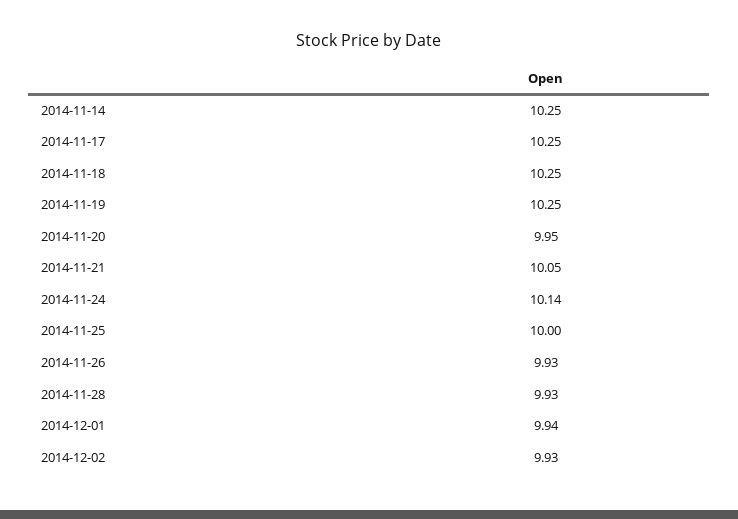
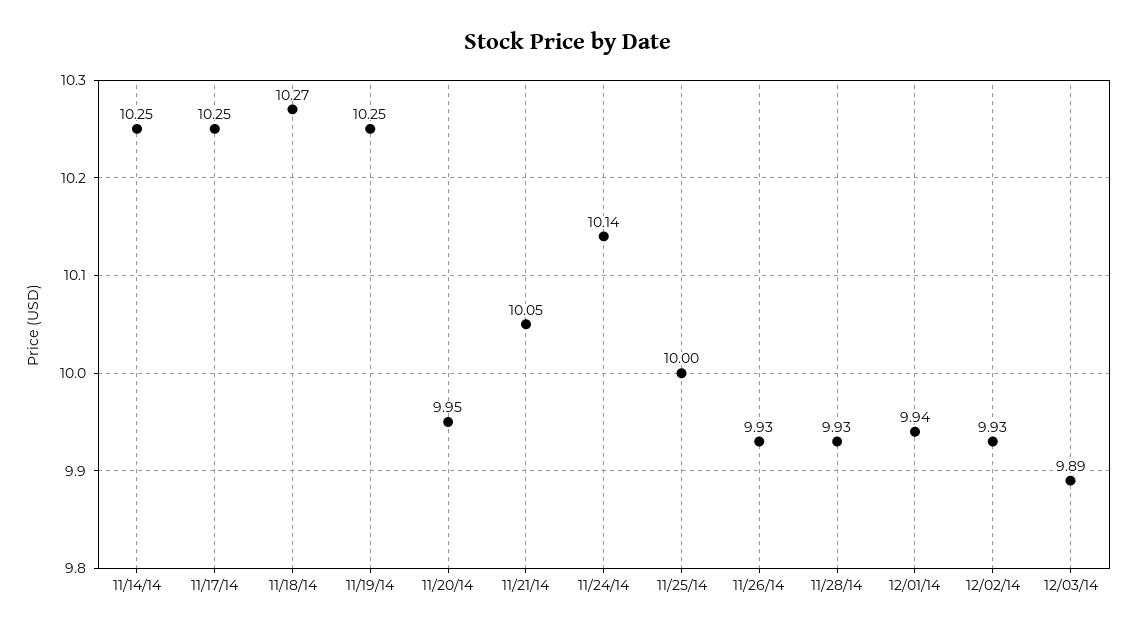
2014-11-18: 10.25 -> 10.27
12/03/14: none -> 9.89

